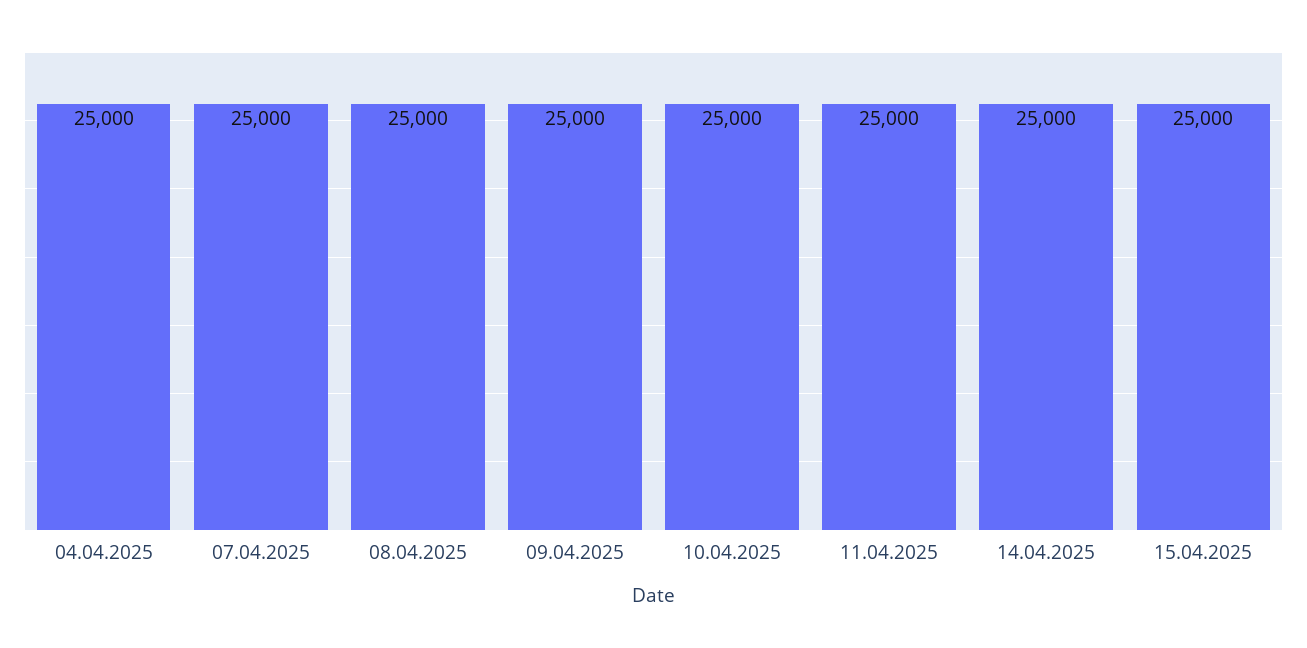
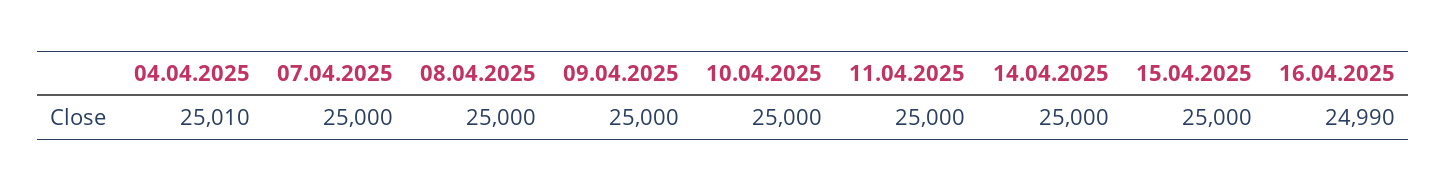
04.04.2025: 25000 -> 25010
16.04.2025: none -> 24990

